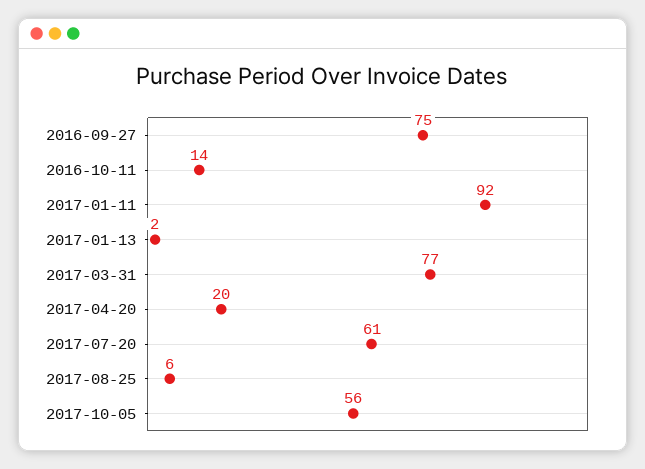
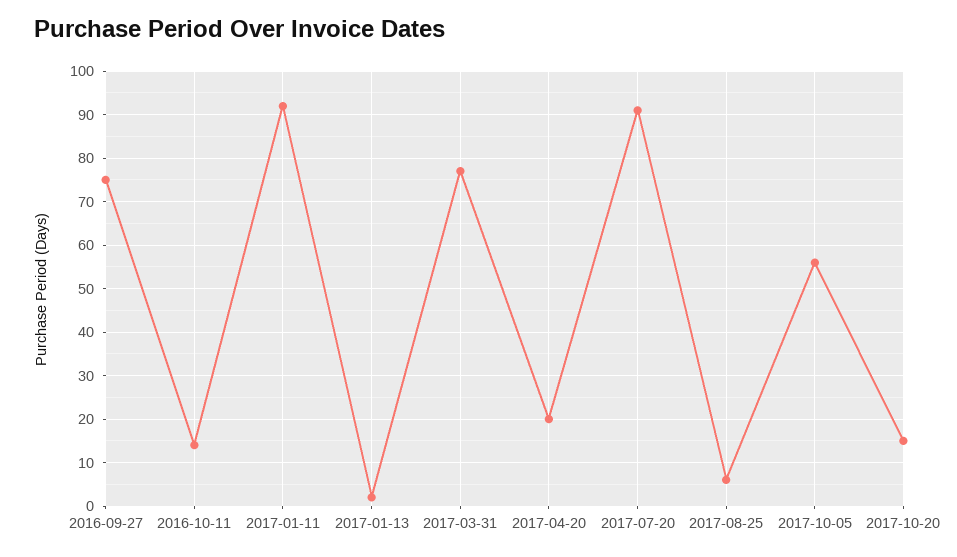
2017-07-20: 61 -> 90
2017-10-20: none -> 15

